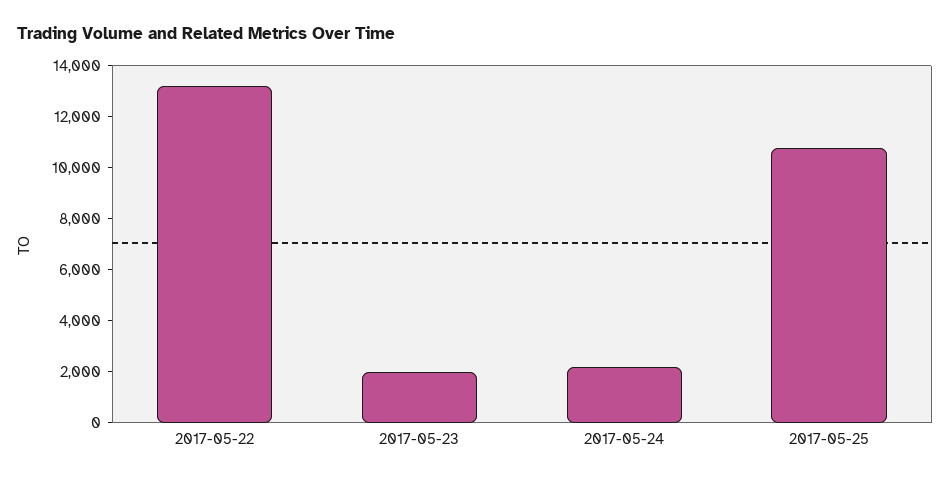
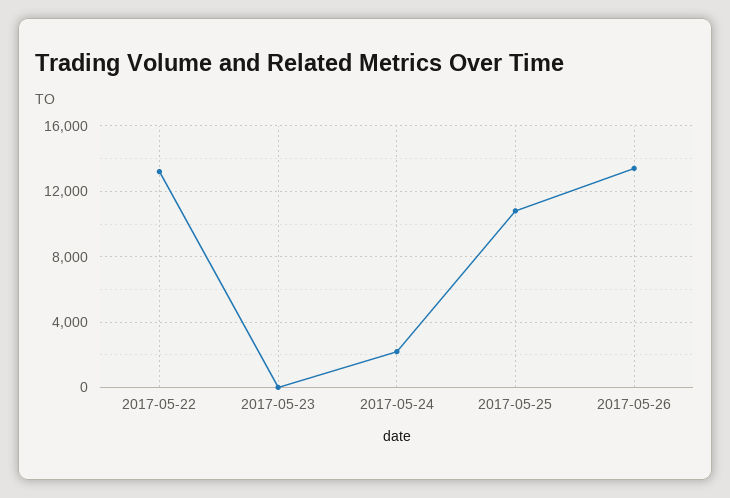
2017-05-23: 2000 -> 0
2017-05-26: none -> 13500

